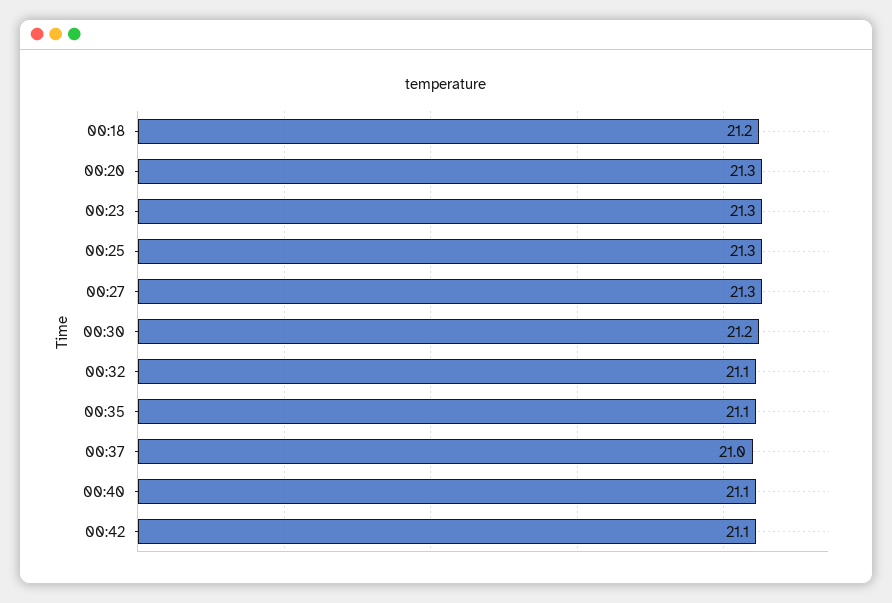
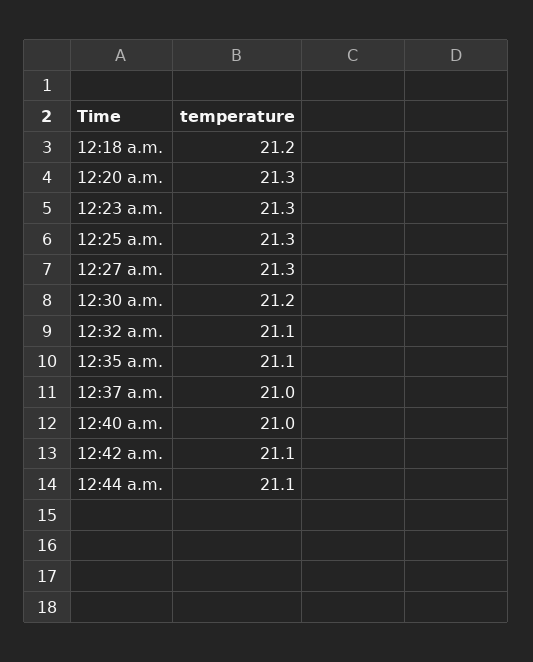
00:40: 21.1 -> 21
12:44 a.m.: none -> 21.1

